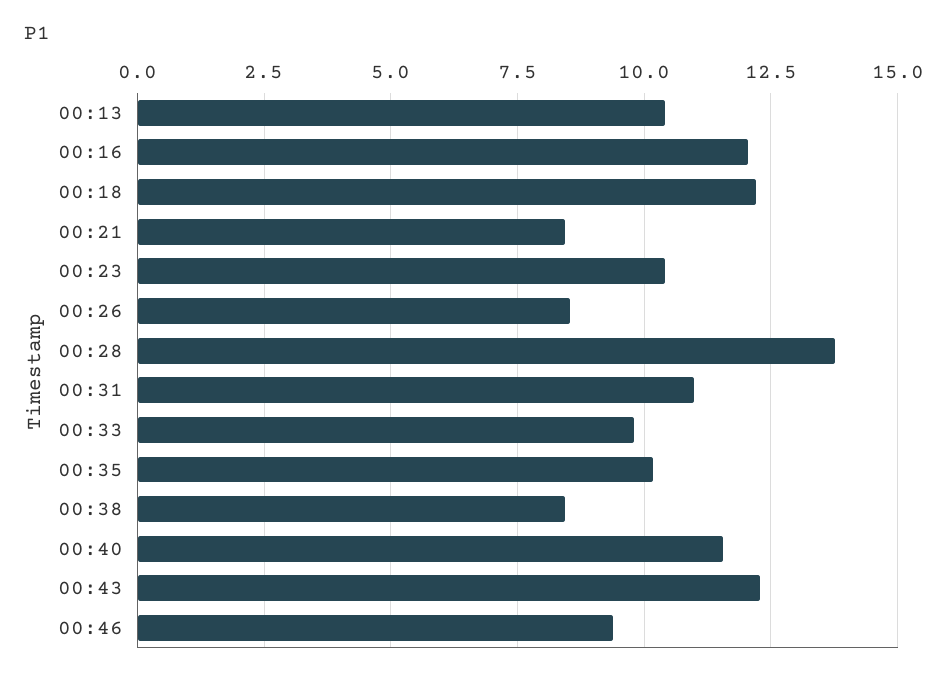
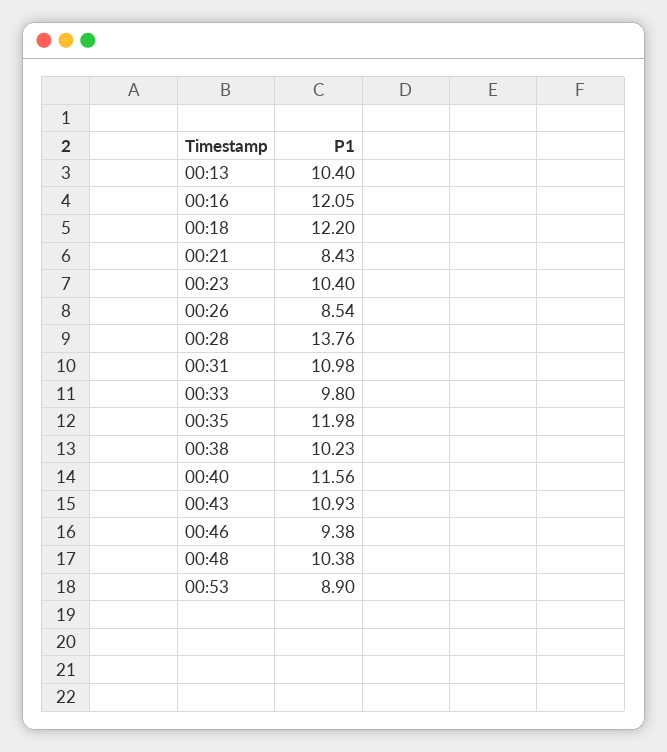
00:35: 10.25 -> 11.98
00:38: 8.5 -> 10.23
00:43: 12.25 -> 10.93
00:48: none -> 10.38
00:53: none -> 8.9

